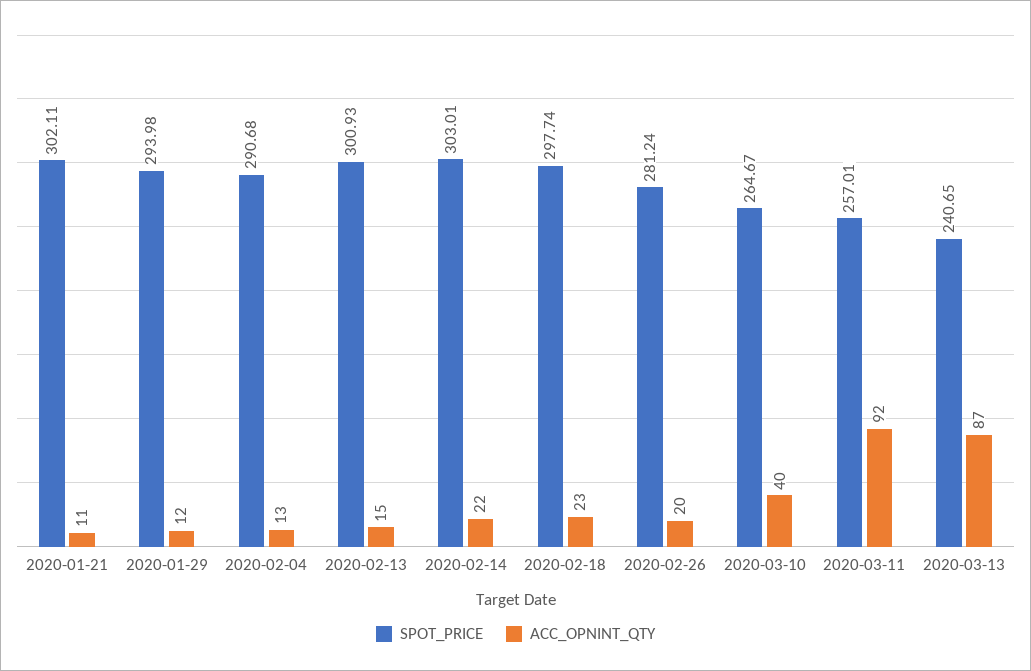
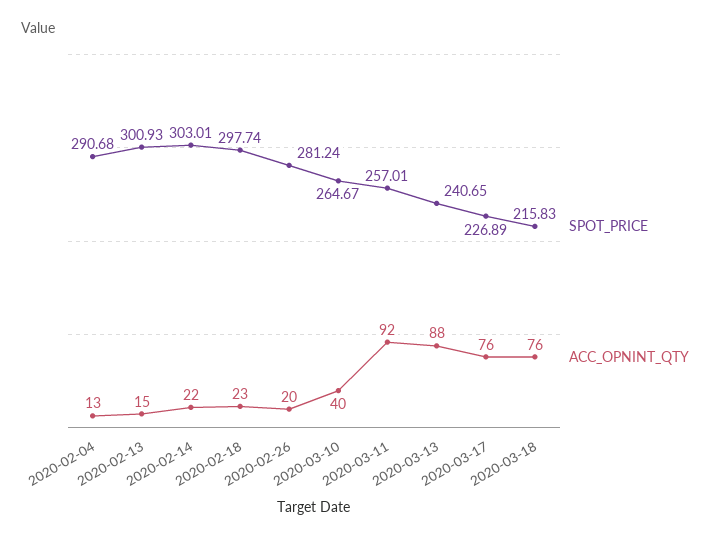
SPOT_PRICE, 2020-01-21: 302.11 -> none
ACC_OPNINT_QTY, 2020-01-21: 11 -> none
SPOT_PRICE, 2020-01-29: 293.98 -> none
ACC_OPNINT_QTY, 2020-01-29: 12 -> none
ACC_OPNINT_QTY, 2020-03-13: 87 -> 88
SPOT_PRICE, 2020-03-17: none -> 226.89
ACC_OPNINT_QTY, 2020-03-17: none -> 76
SPOT_PRICE, 2020-03-18: none -> 215.83
ACC_OPNINT_QTY, 2020-03-18: none -> 76

